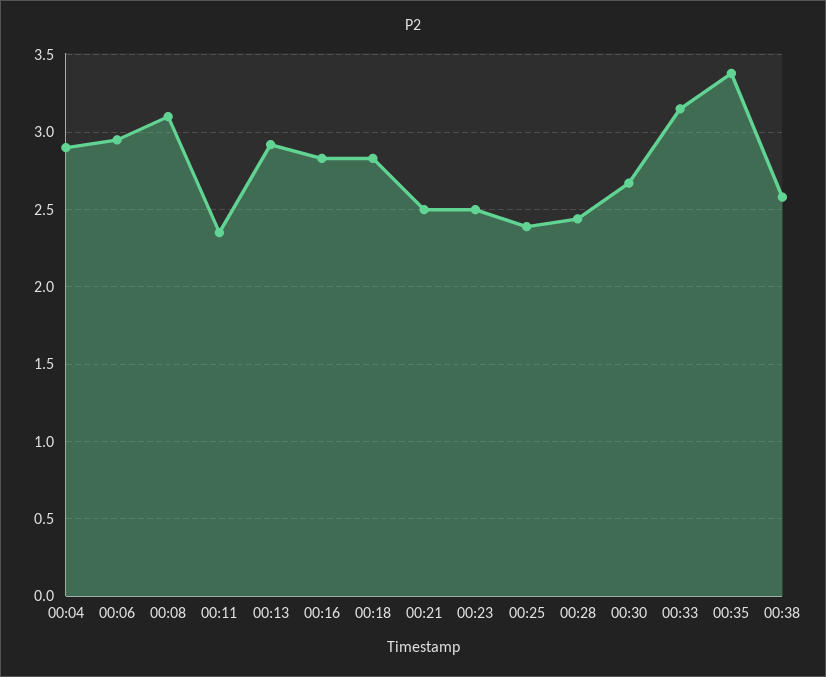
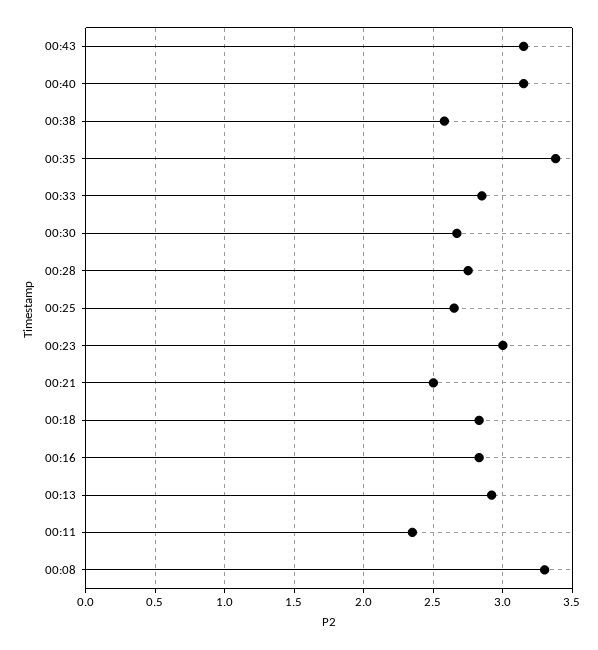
00:04: 2.9 -> none
00:06: 2.95 -> none
00:08: 3.1 -> 3.3
00:23: 2.5 -> 3
00:25: 2.4 -> 2.65
00:28: 2.45 -> 2.75
00:33: 3.15 -> 2.85
00:43: none -> 3.15
00:40: none -> 3.15

